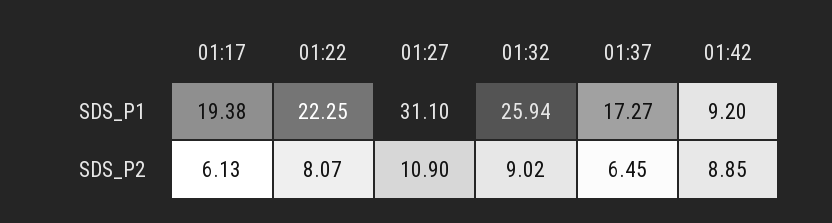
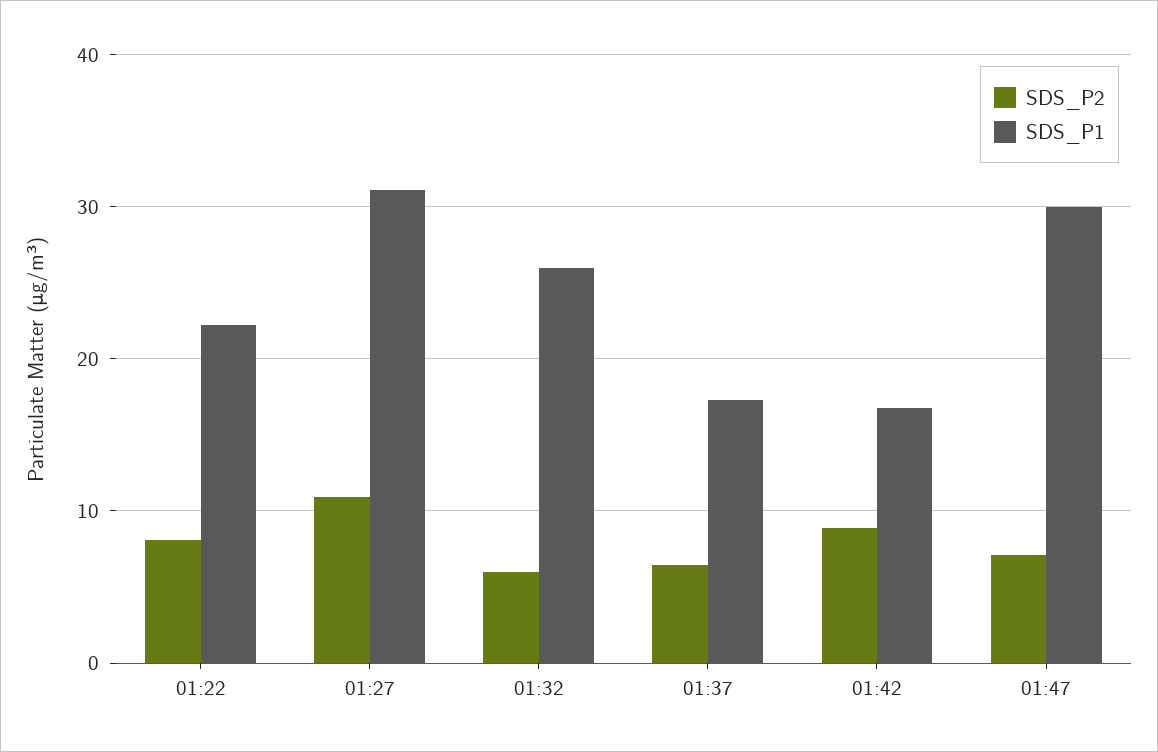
SDS_P1, 01:17: 19.38 -> none
SDS_P1, 01:42: 9.2 -> 17
SDS_P2, 01:17: 6.13 -> none
SDS_P2, 01:32: 9.02 -> 6
SDS_P2, 01:47: none -> 7
SDS_P1, 01:47: none -> 30

